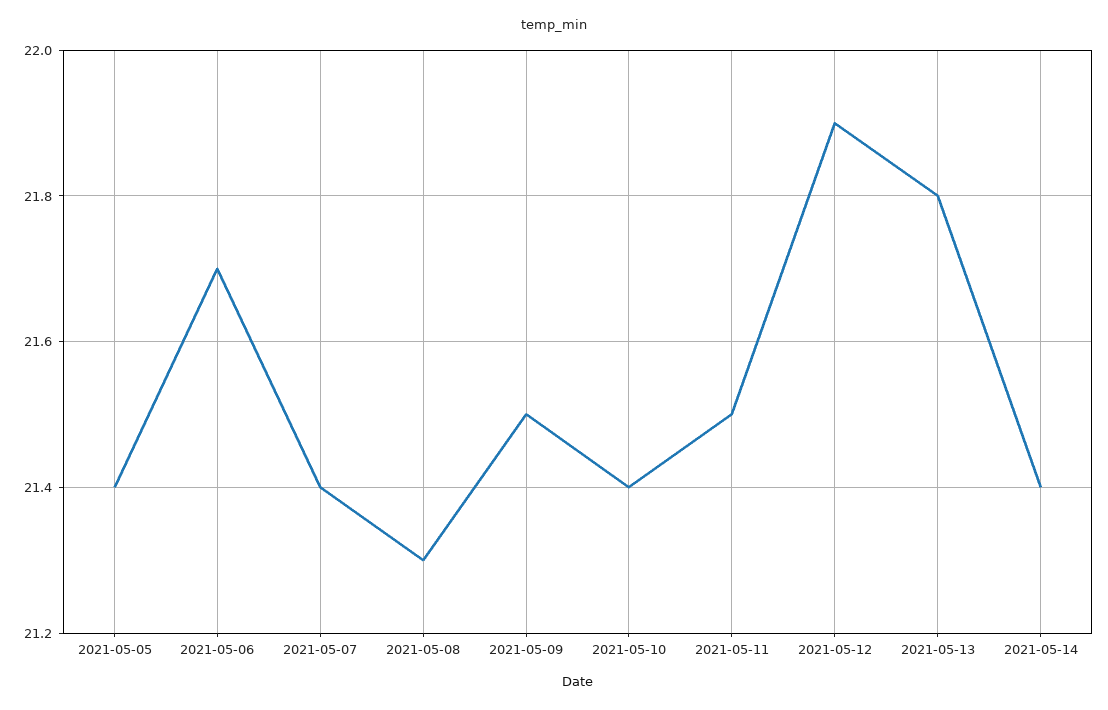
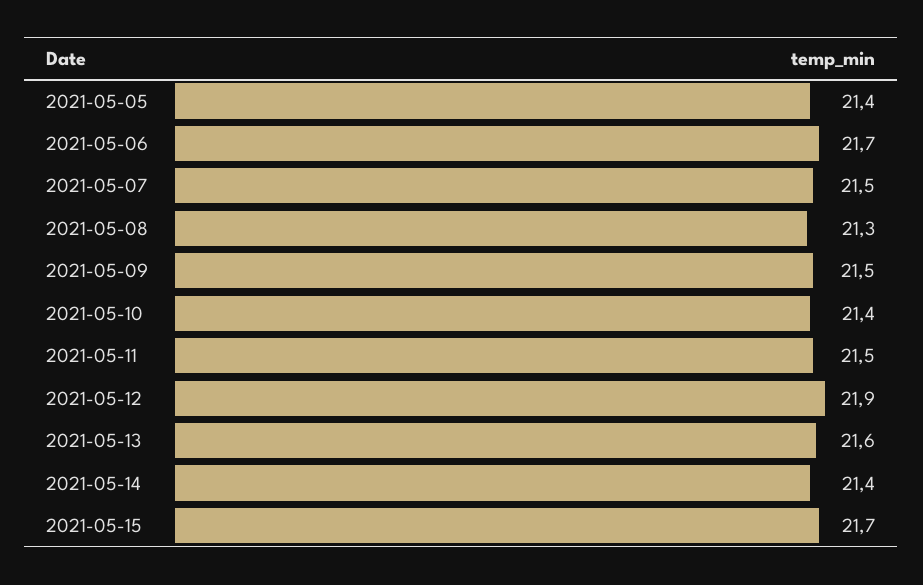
2021-05-07: 21.4 -> 21.5
2021-05-13: 21.8 -> 21.6
2021-05-15: none -> 21.7

